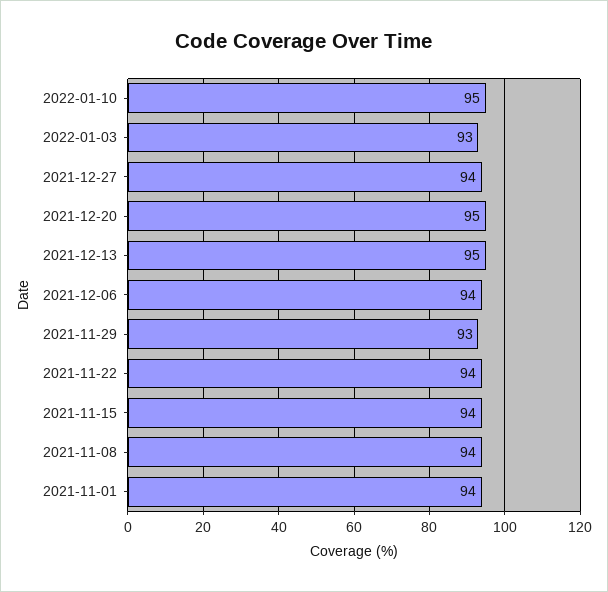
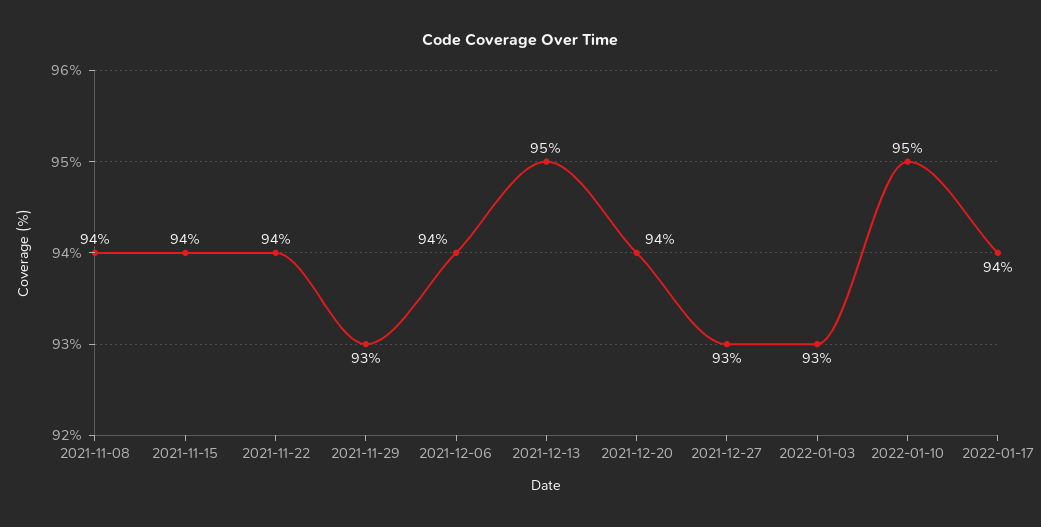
2021-12-27: 94 -> 93
2021-12-20: 95 -> 94
2021-11-01: 94 -> none
2022-01-17: none -> 94

